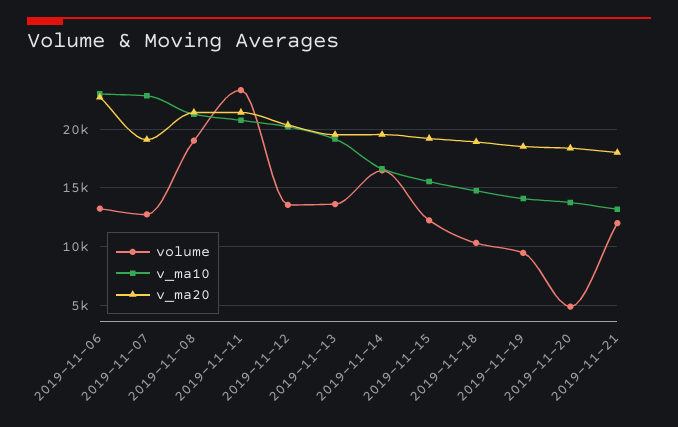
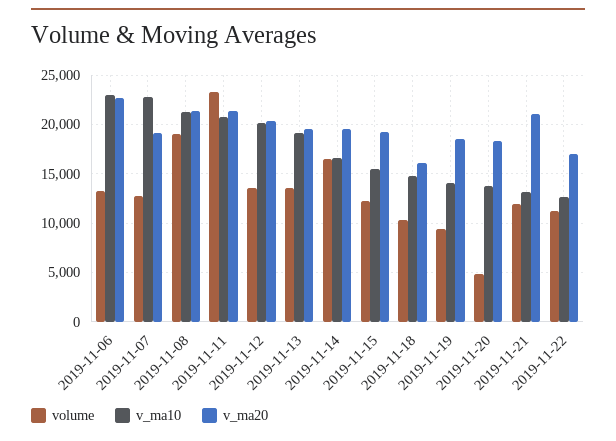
v_ma20, 2019-11-18: 19000 -> 16000
v_ma20, 2019-11-21: 18000 -> 21000
volume, 2019-11-22: none -> 11000
v_ma10, 2019-11-22: none -> 13000
v_ma20, 2019-11-22: none -> 17000

